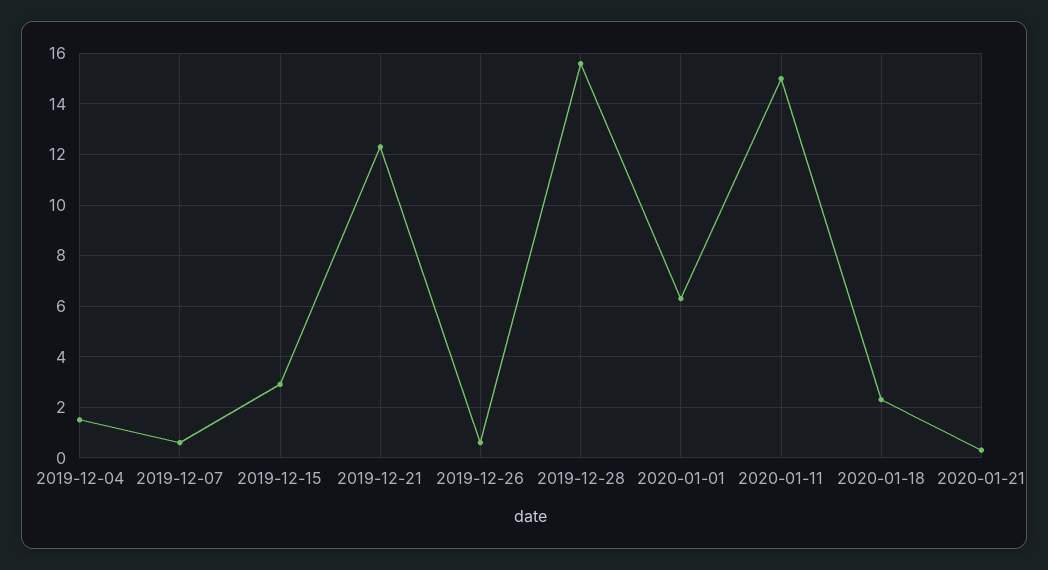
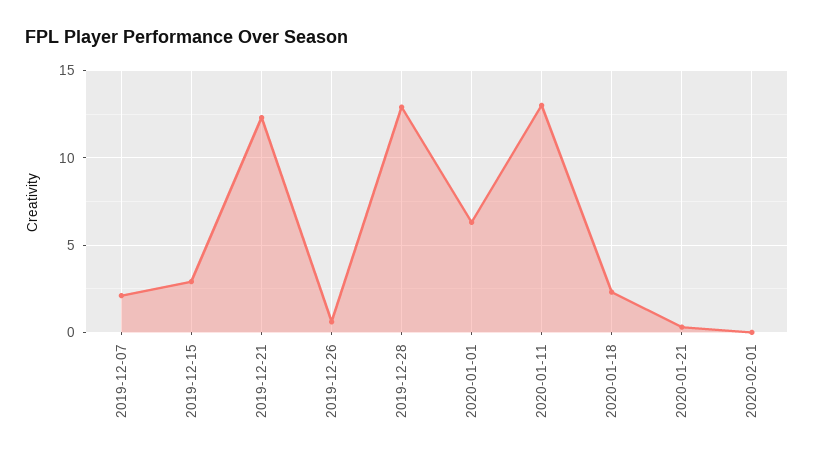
2019-12-04: 1.5 -> none
2019-12-07: 0.5 -> 2
2019-12-28: 15.5 -> 13
2020-01-11: 15 -> 13
2020-02-01: none -> 0

